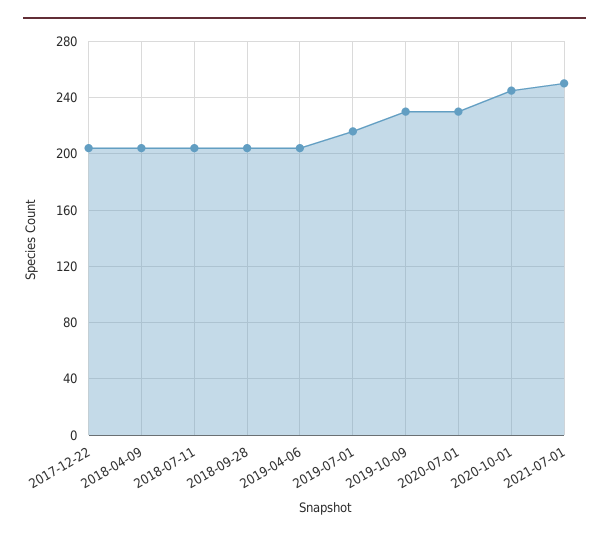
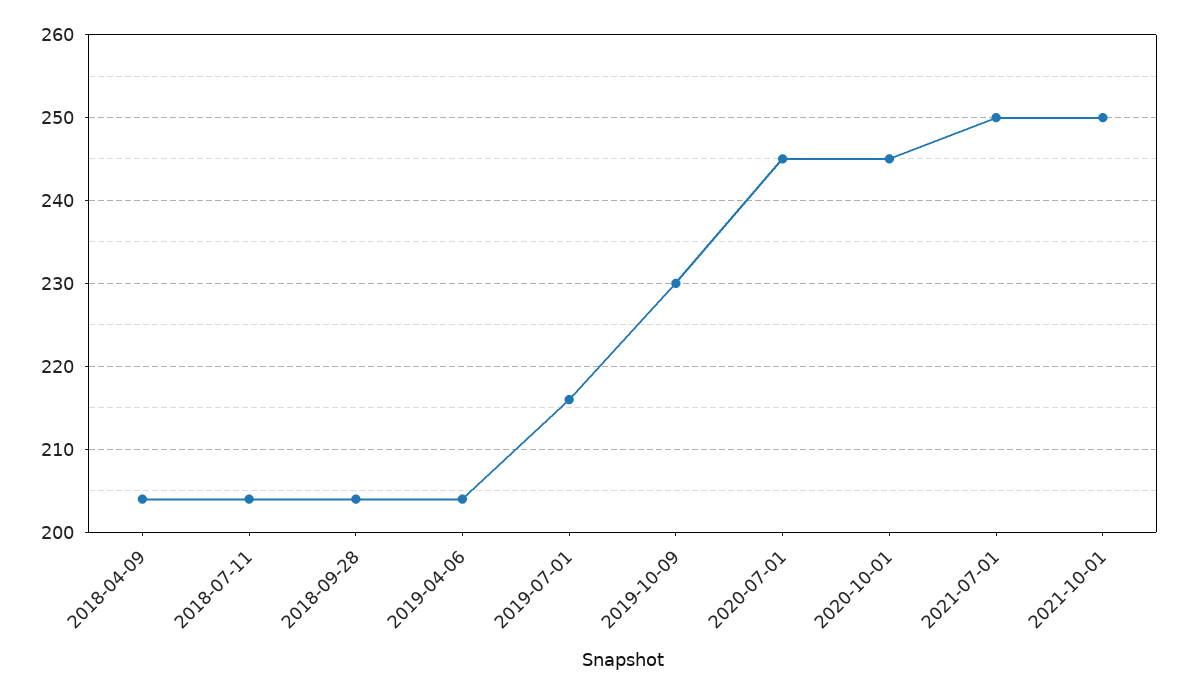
2017-12-22: 205 -> none
2020-07-01: 230 -> 245
2021-10-01: none -> 250

